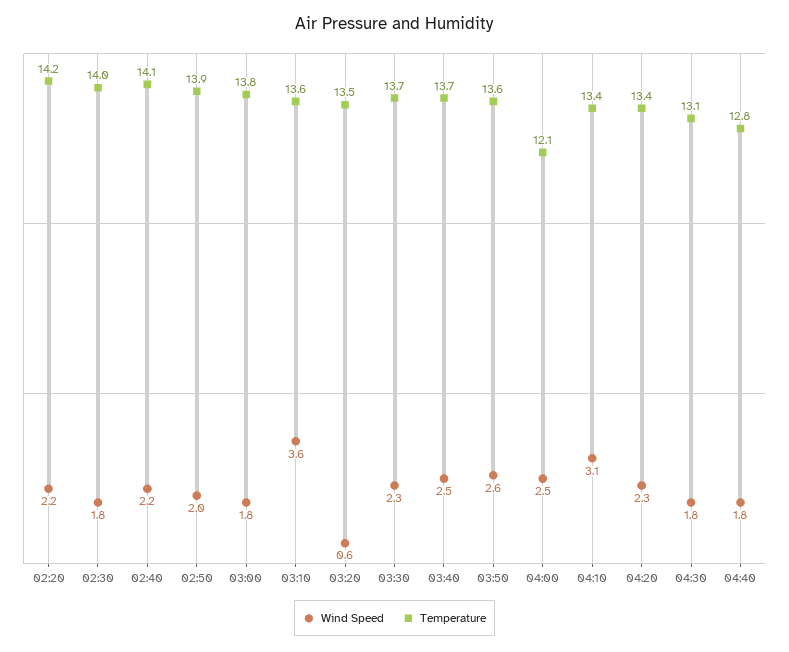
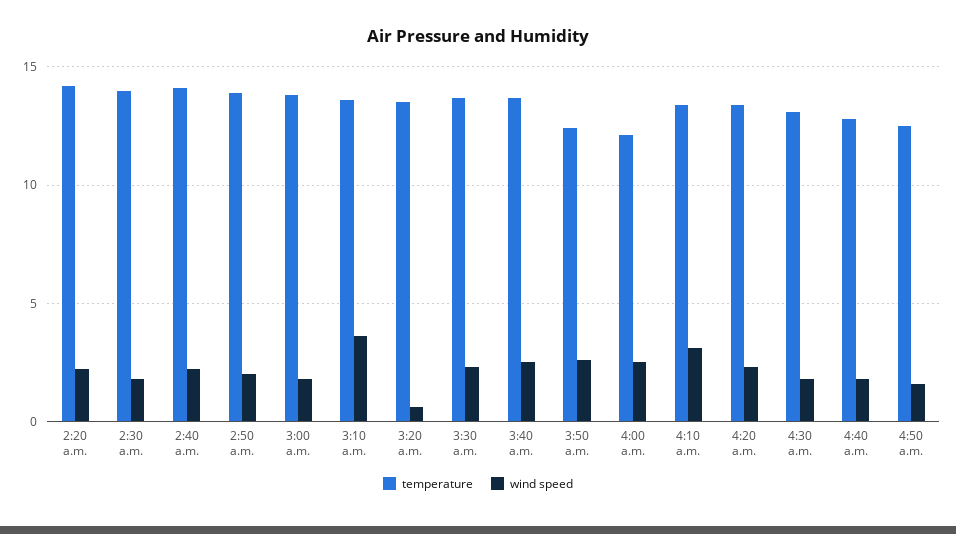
Temperature, 03:50: 13.6 -> 12.5
Temperature, 4:50 a.m.: none -> 12.5
Wind Speed, 4:50 a.m.: none -> 1.5

